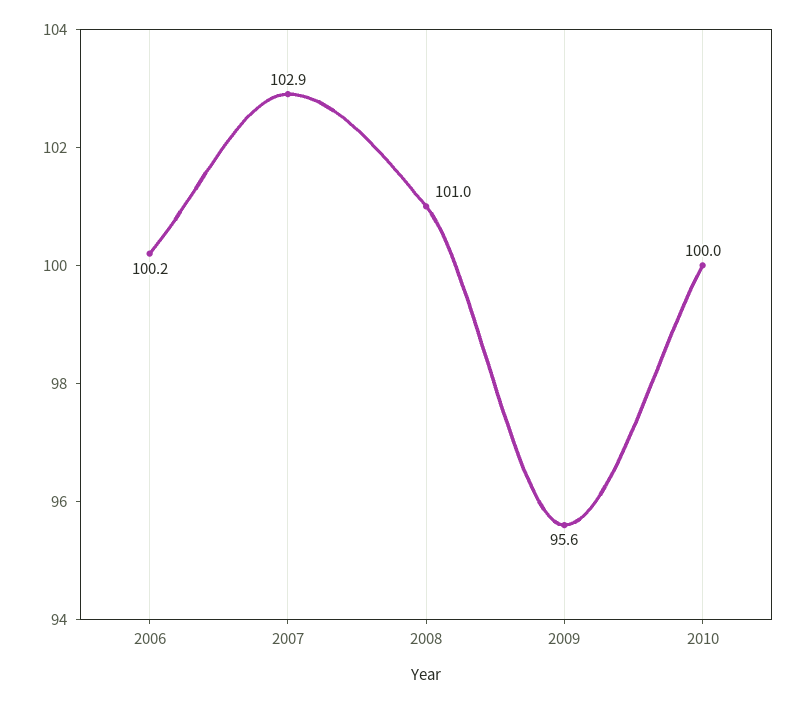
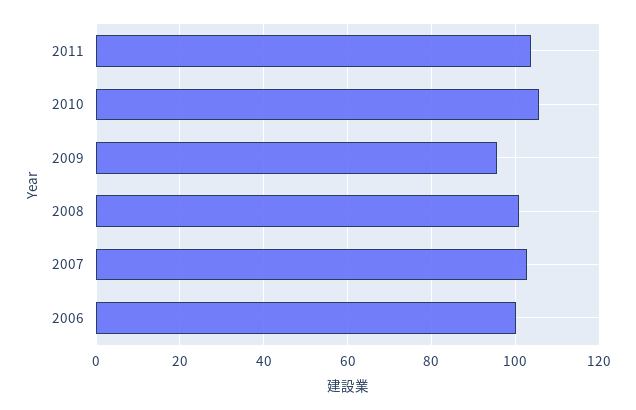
2010: 100 -> 106
2011: none -> 104

